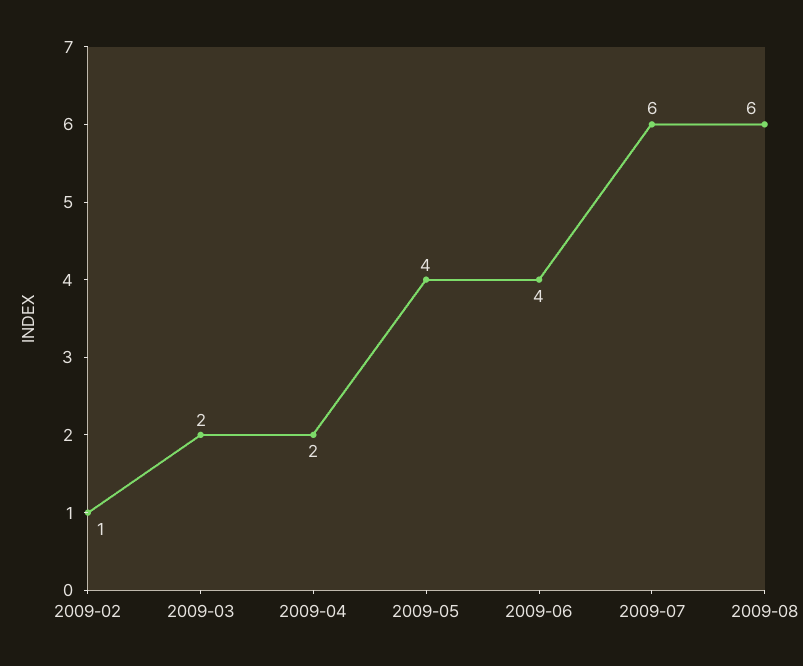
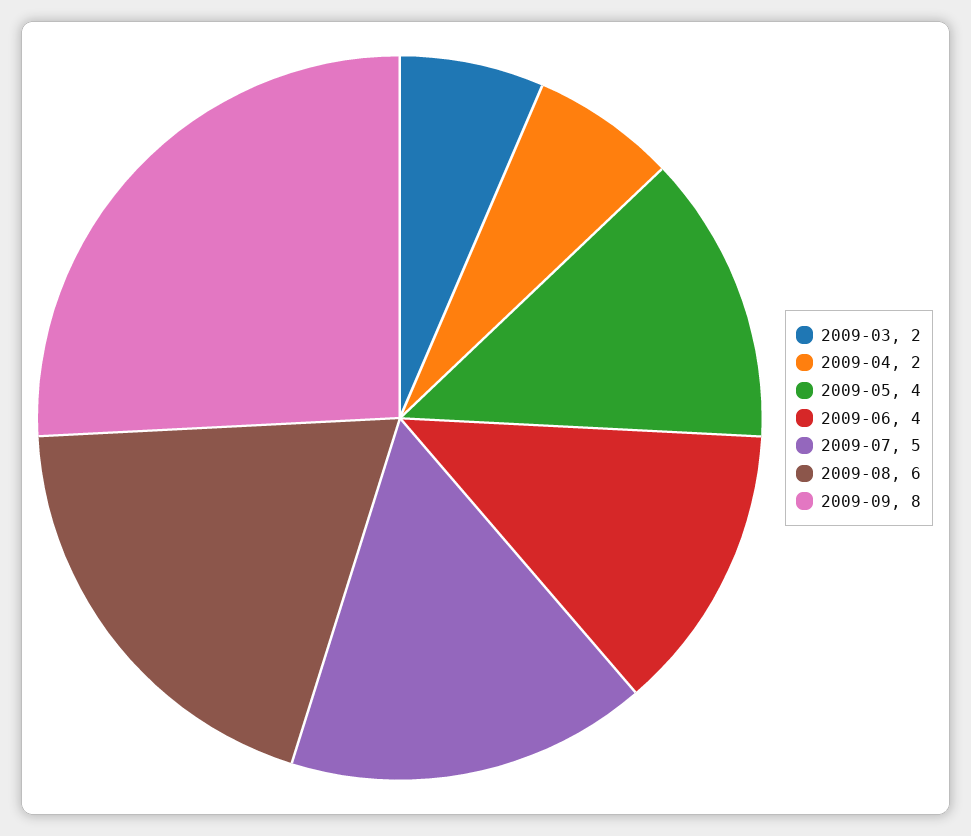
2009-02: 1 -> none
2009-07: 6 -> 5
2009-09: none -> 8

